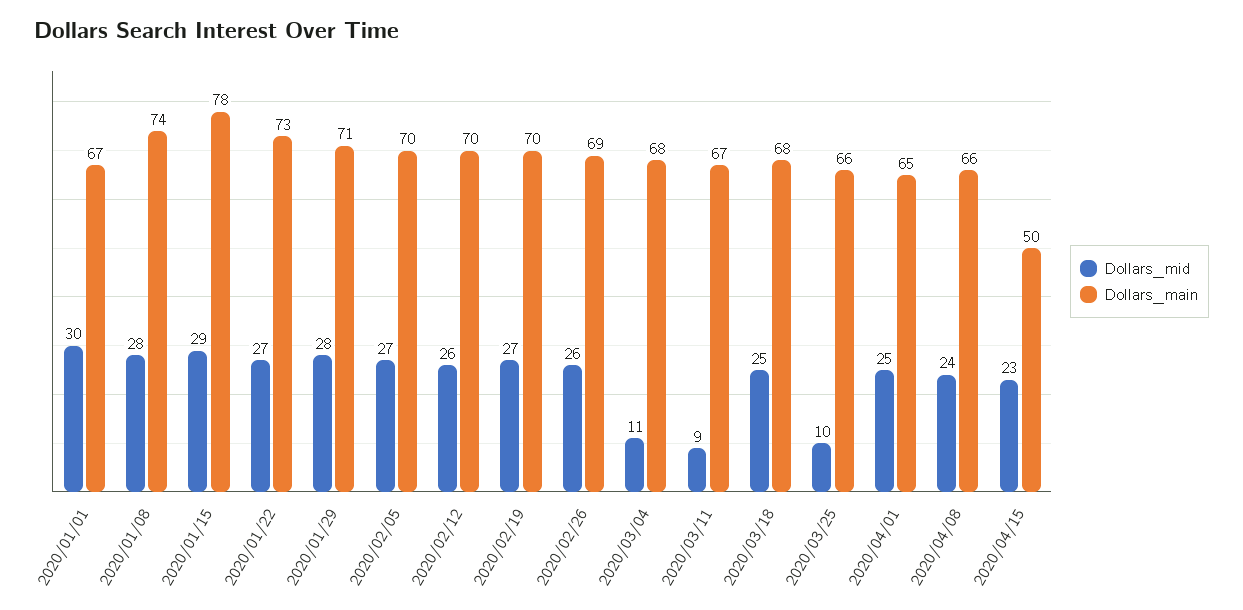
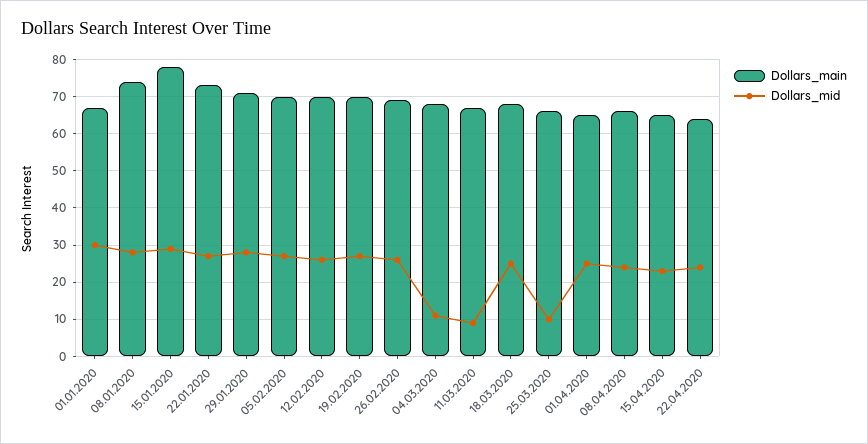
Dollars_main, 2020/04/15: 50 -> 65
Dollars_main, 22.04.2020: none -> 65
Dollars_mid, 22.04.2020: none -> 25

